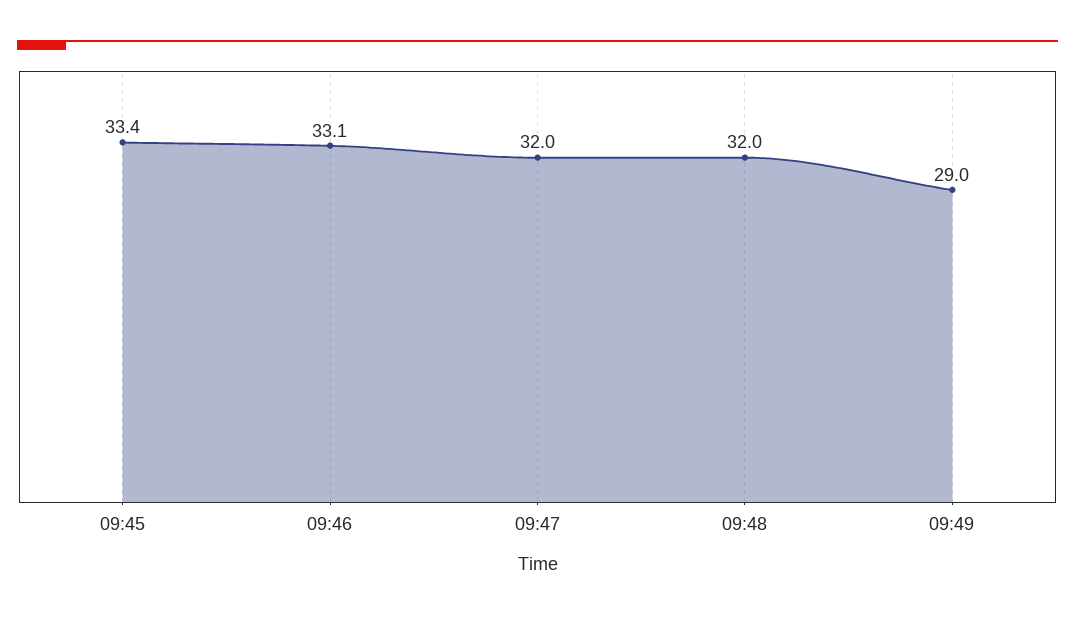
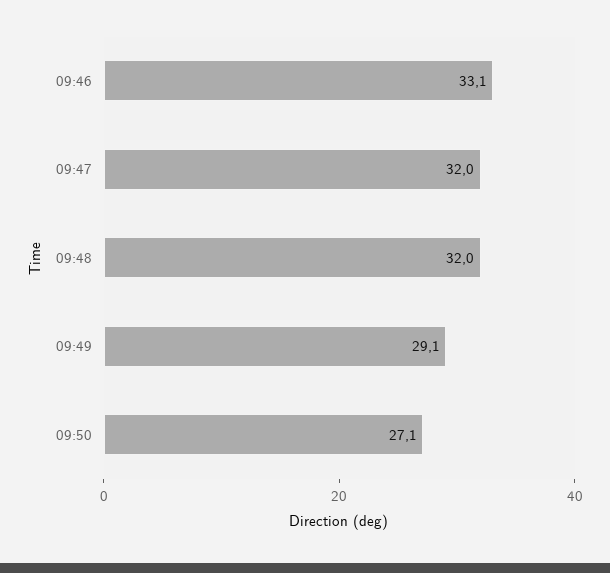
09:45: 33.4 -> none
09:49: 29 -> 29.1
09:50: none -> 27.1

